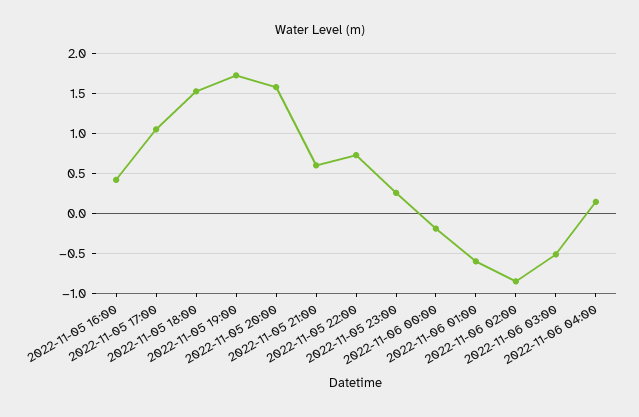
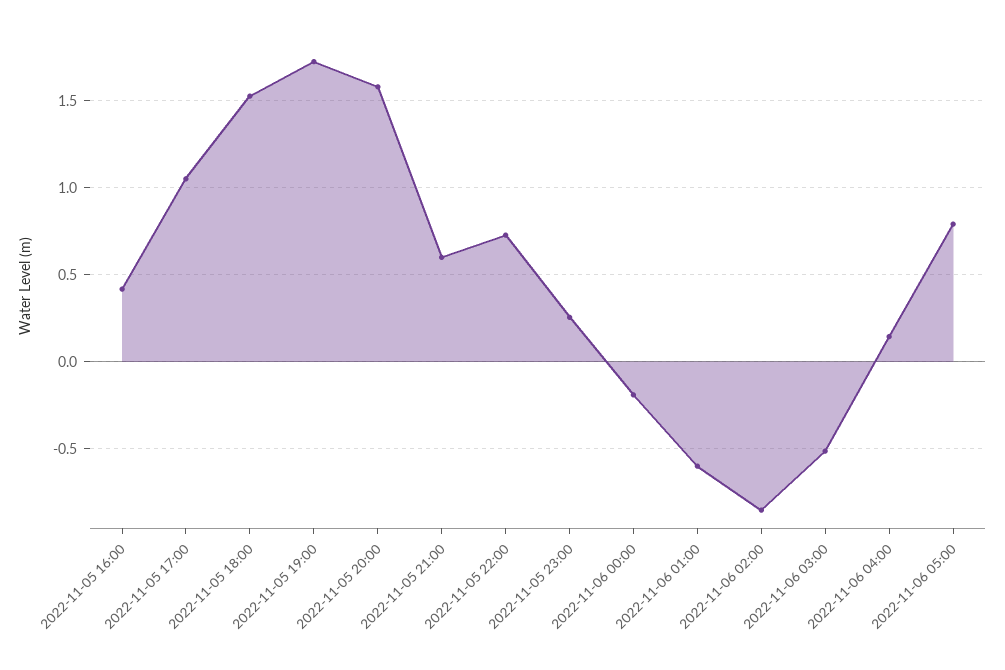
2022-11-06 05:00: none -> 0.8

